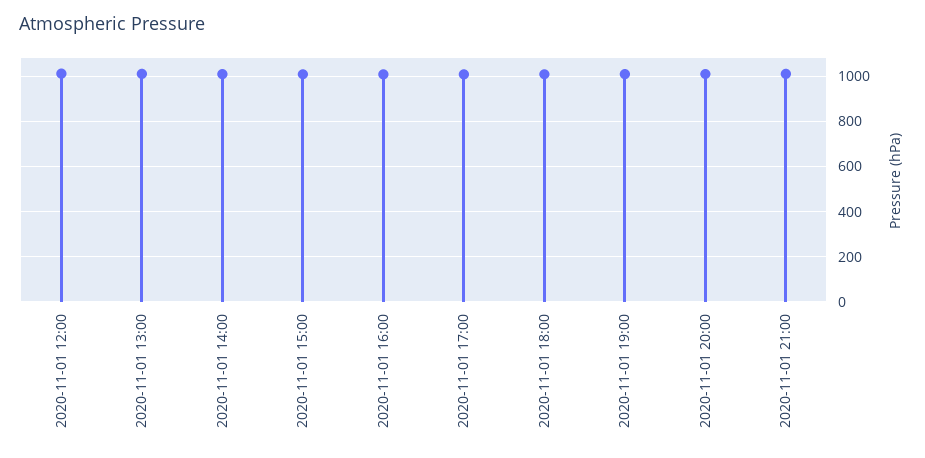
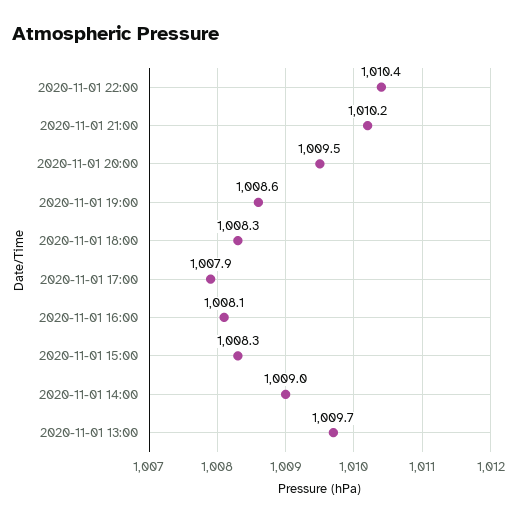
2020-11-01 12:00: 1000 -> none
2020-11-01 22:00: none -> 1010.4

